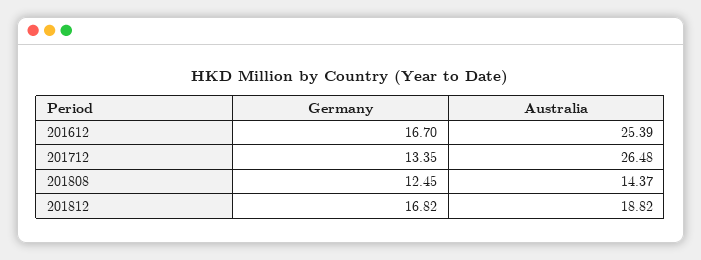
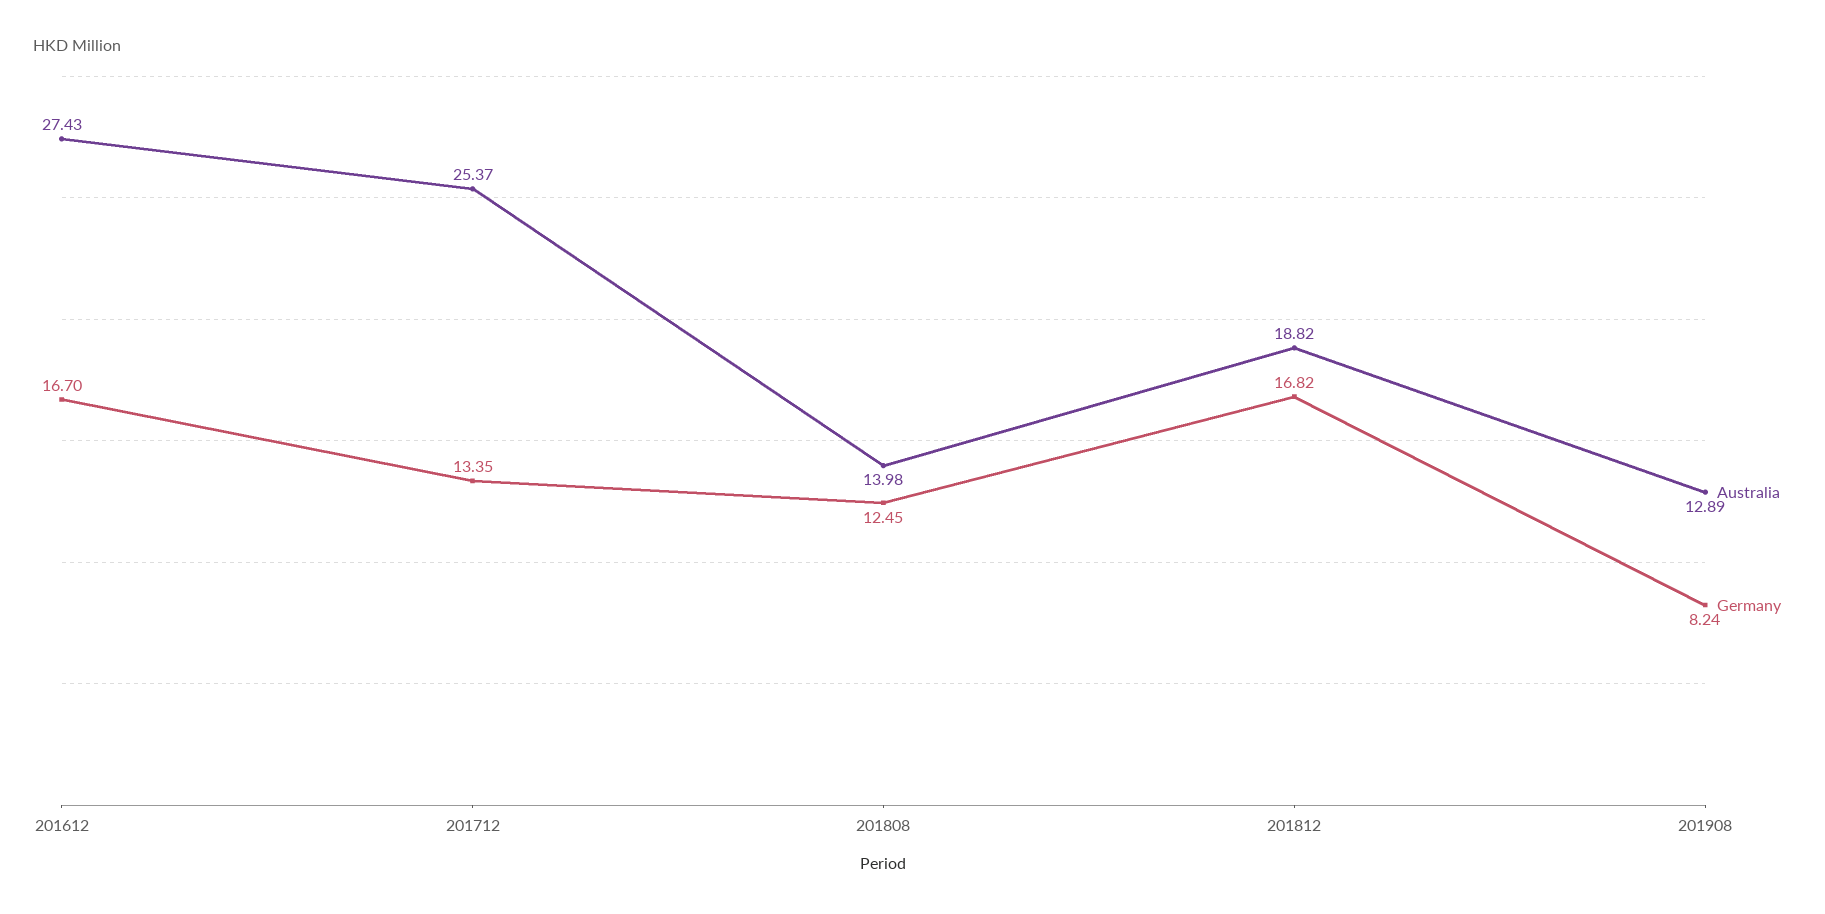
Australia, 201612: 25.39 -> 27.43
Australia, 201712: 26.48 -> 25.37
Australia, 201808: 14.37 -> 13.98
Australia, 201908: none -> 12.89
Germany, 201908: none -> 8.24

